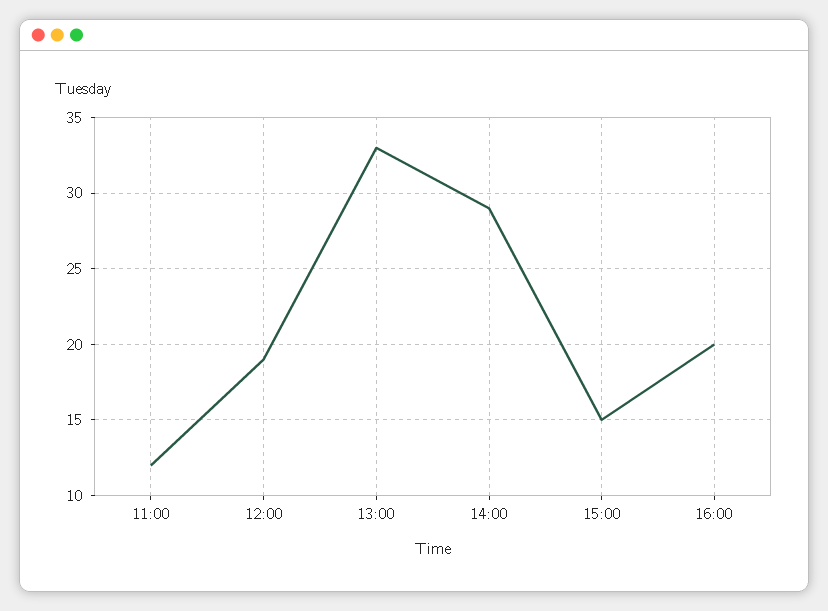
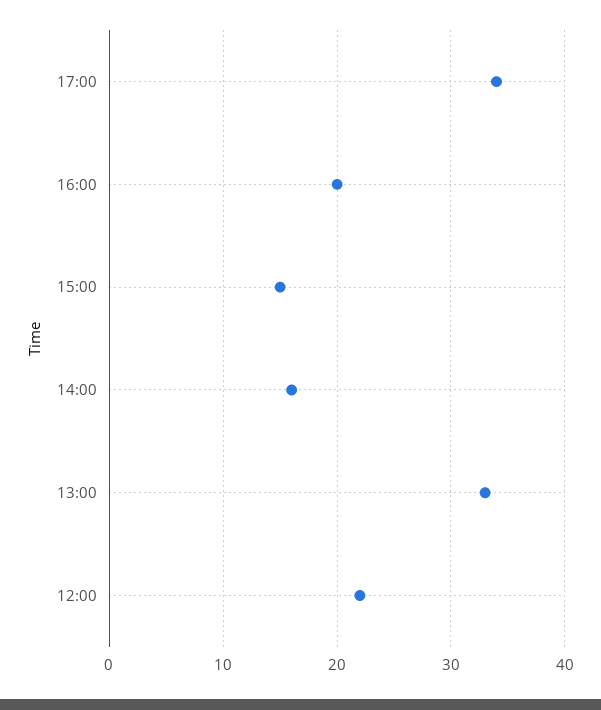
11:00: 12 -> none
12:00: 19 -> 22
14:00: 29 -> 16
17:00: none -> 34

